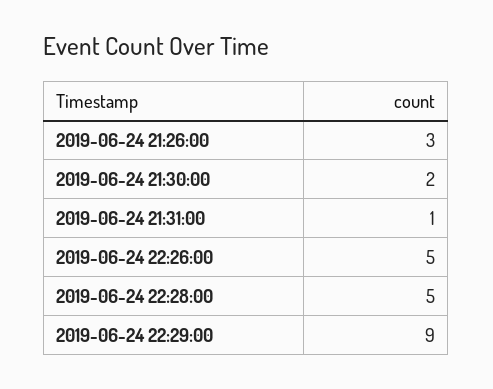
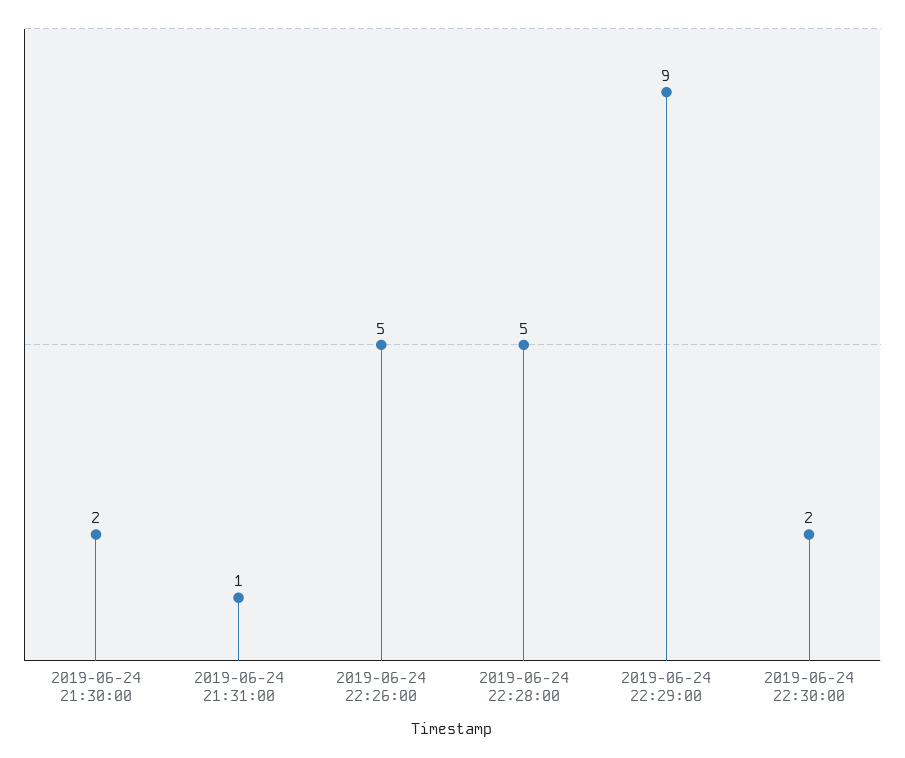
2019-06-24 21:26:00: 3 -> none
2019-06-24 22:30:00: none -> 2

